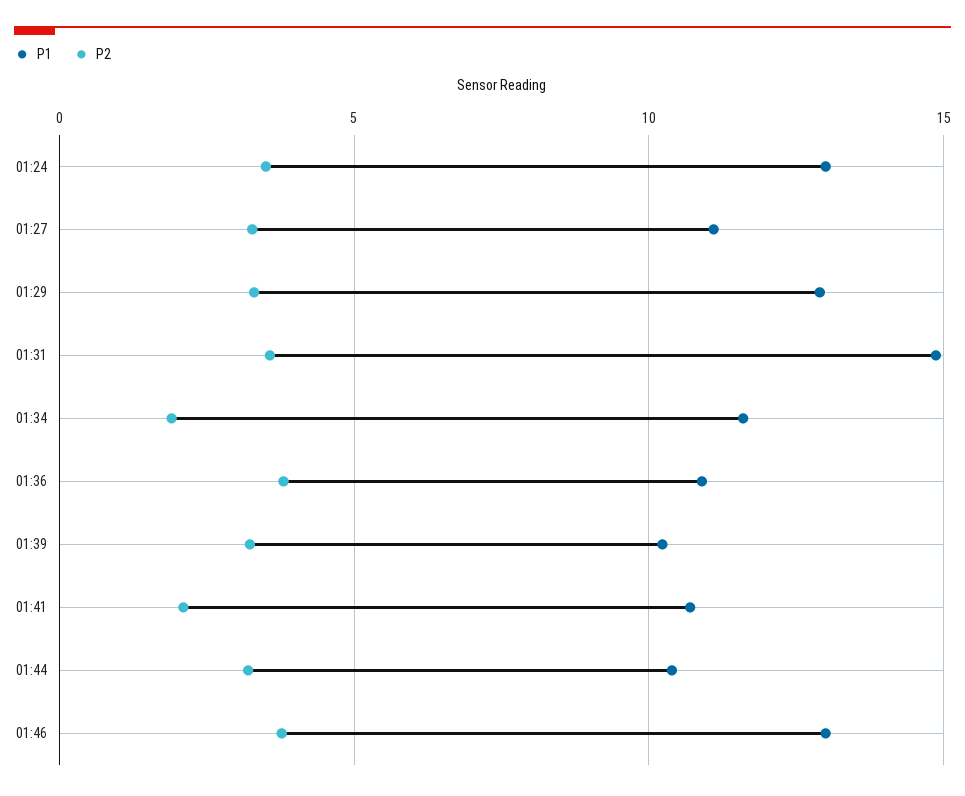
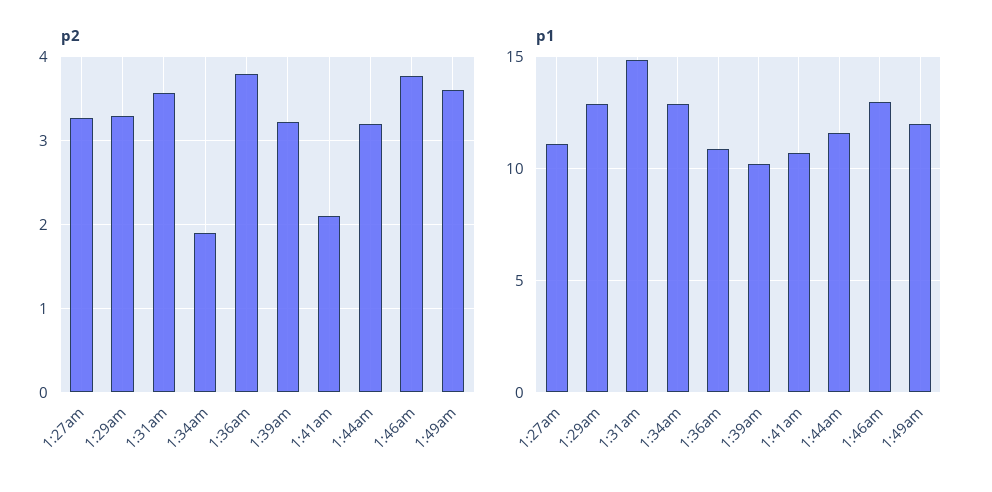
P1, 01:24: 13 -> none
P2, 01:24: 3.5 -> none
P1, 01:34: 11.5 -> 13
P1, 01:44: 10.5 -> 11.5
P2, 1:49am: none -> 3.6
P1, 1:49am: none -> 12

